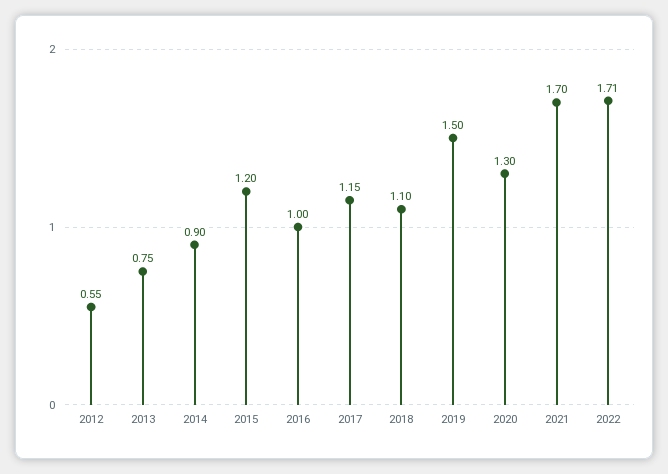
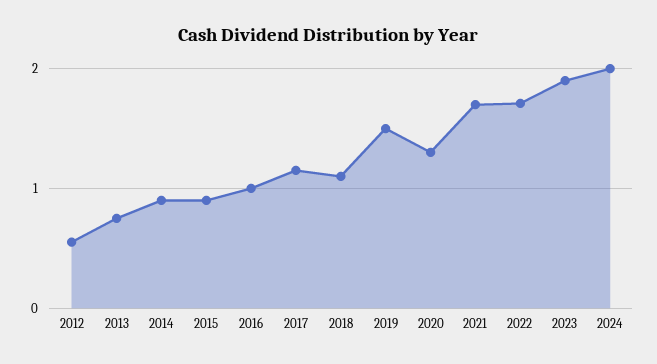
2015: 1.2 -> 0.9
2023: none -> 1.9
2024: none -> 2

